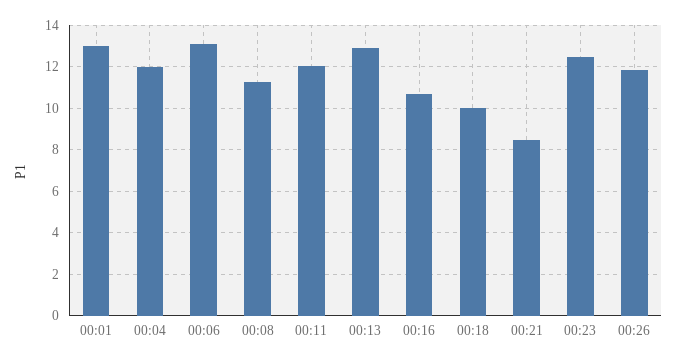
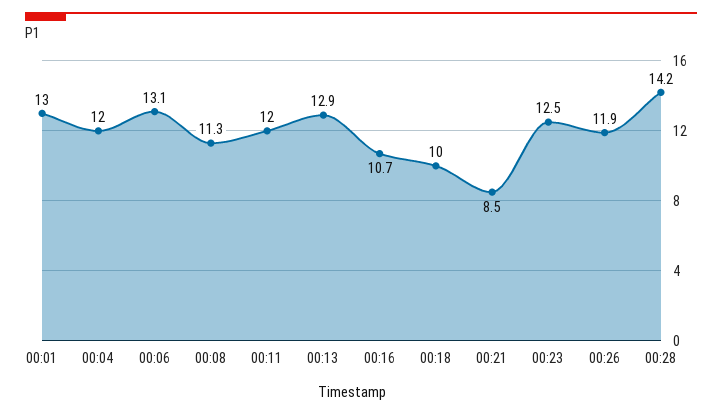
00:28: none -> 14.2

